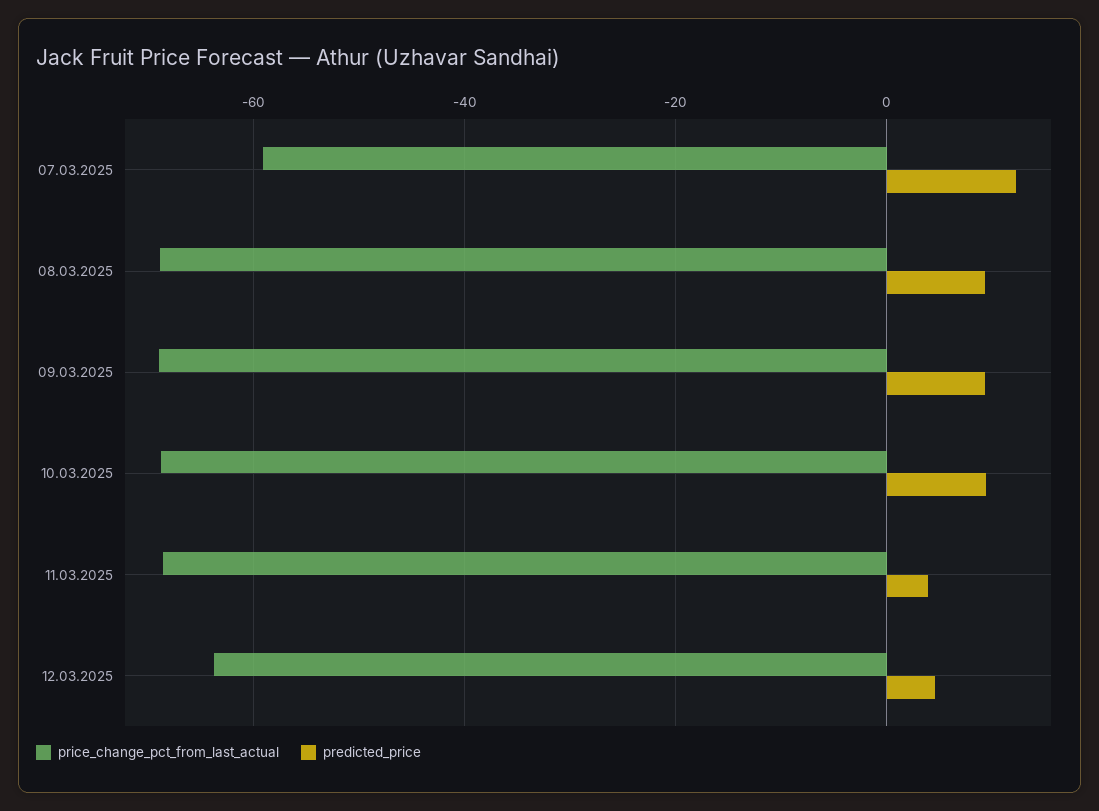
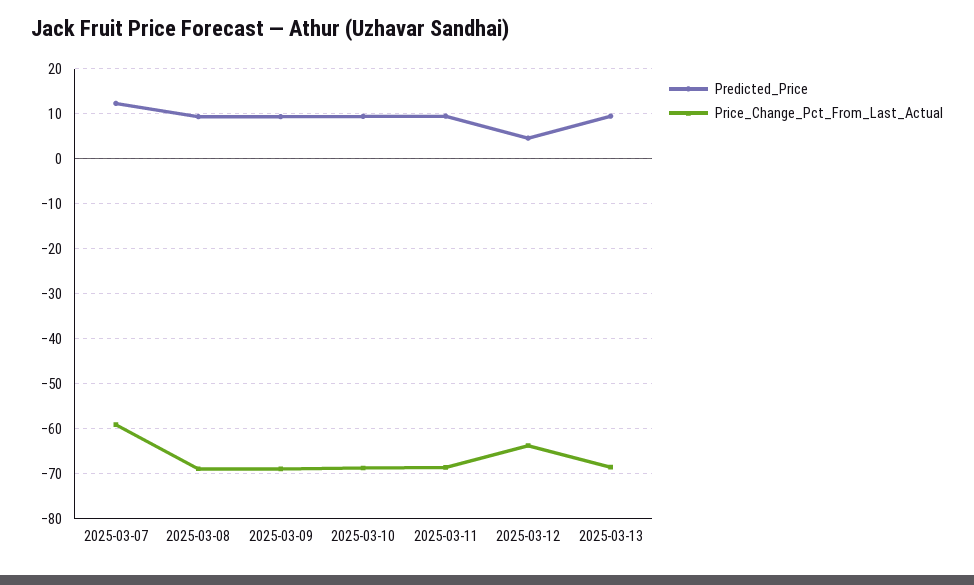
predicted_price, 11.03.2025: 4 -> 10
predicted_price, 2025-03-13: none -> 10
price_change_pct_from_last_actual, 2025-03-13: none -> -68

